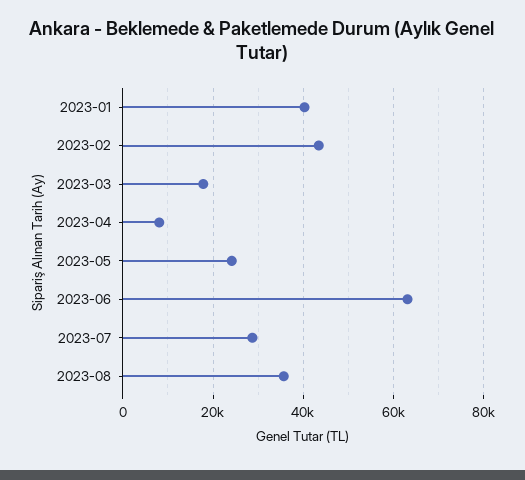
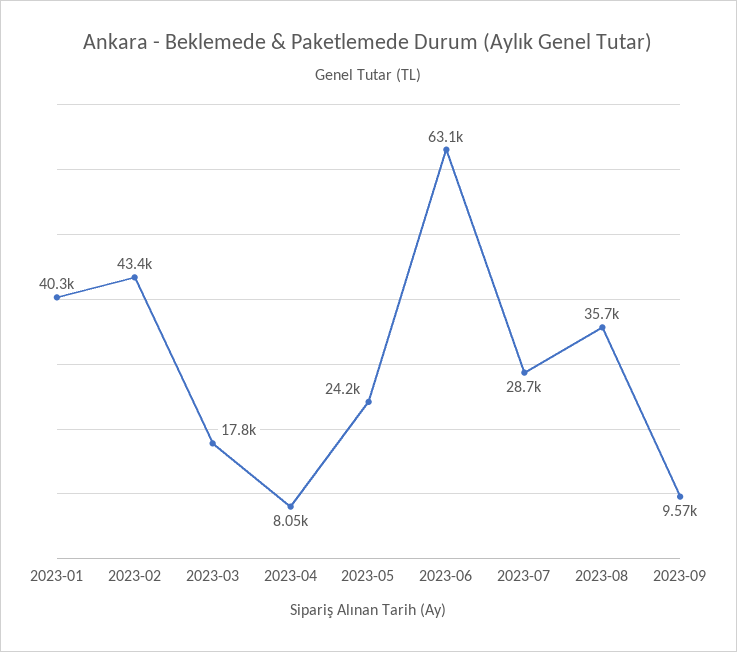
2023-09: none -> 9570

